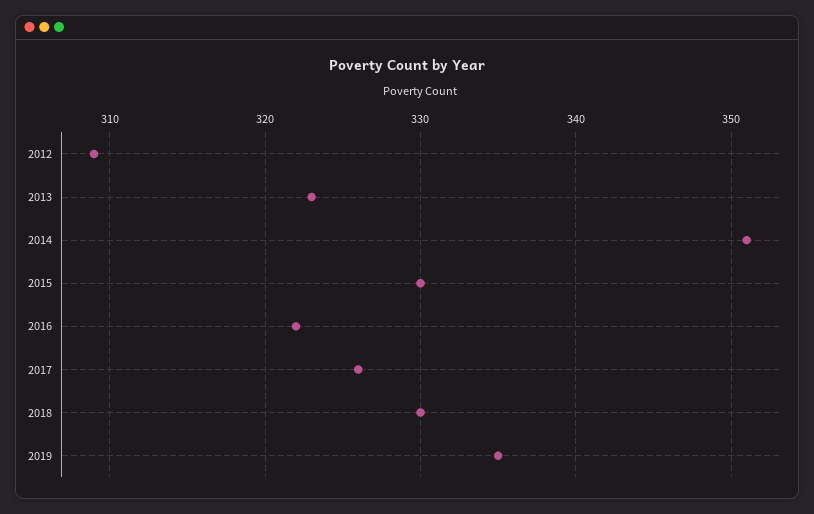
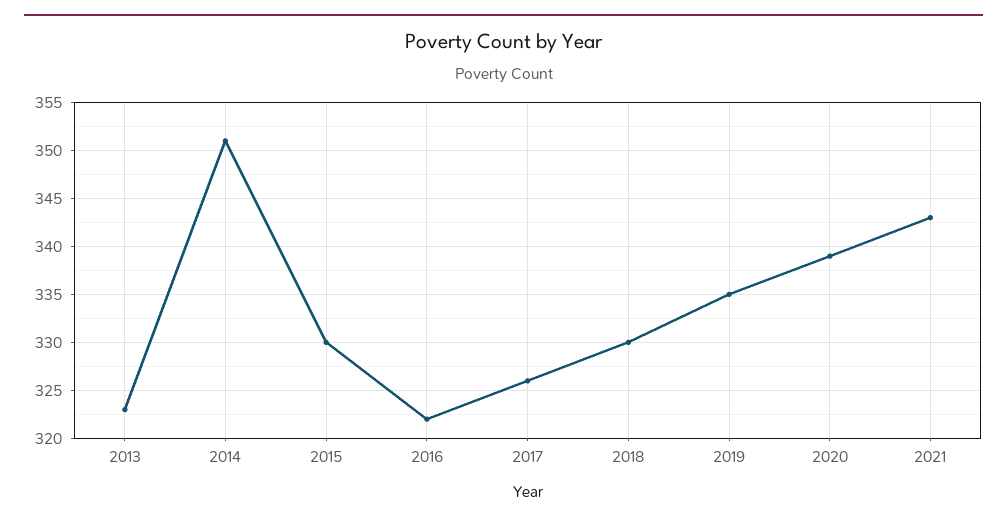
2012: 309 -> none
2020: none -> 339
2021: none -> 343

